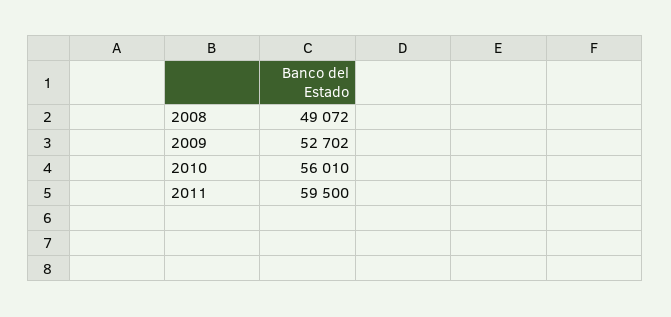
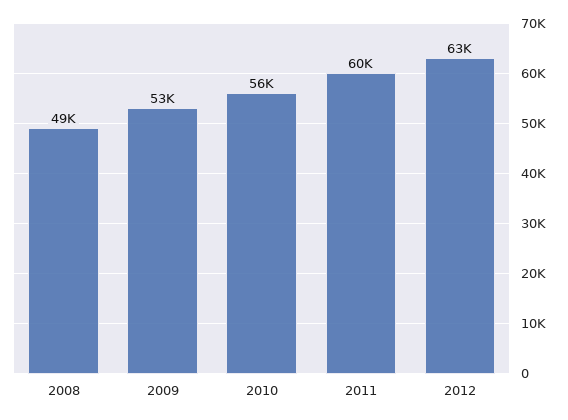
2012: none -> 63000

